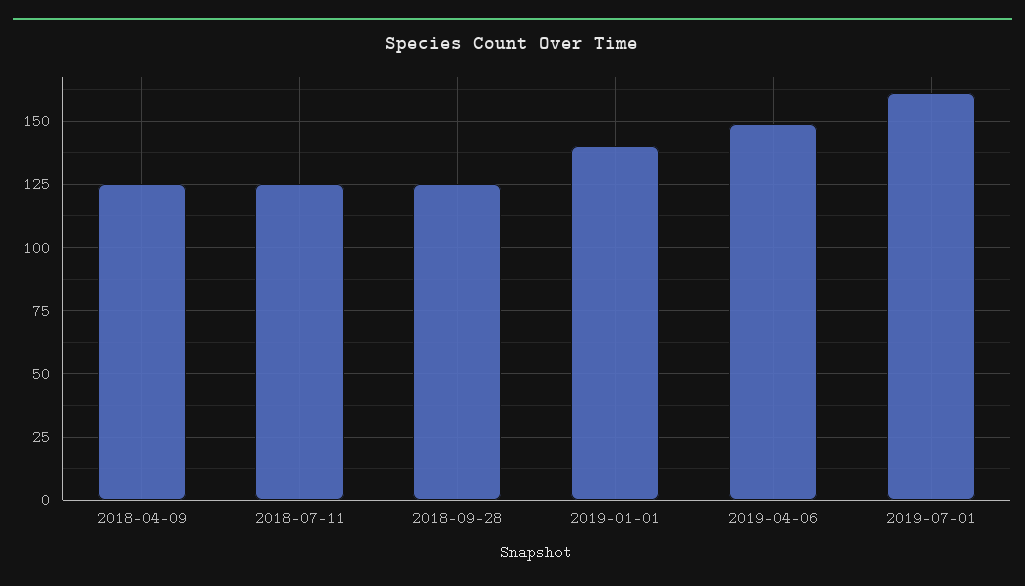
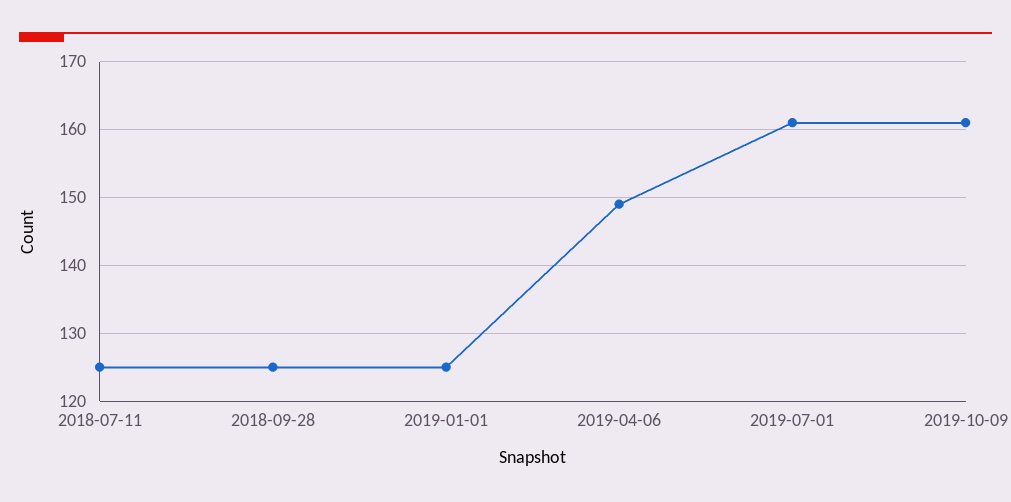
2018-04-09: 125 -> none
2019-01-01: 140 -> 125
2019-10-09: none -> 161

